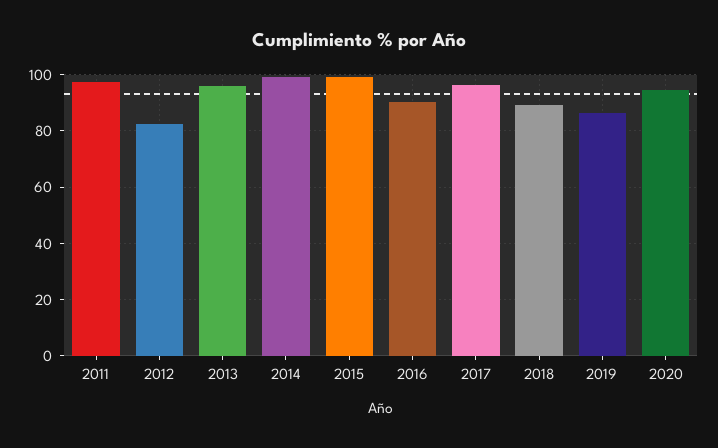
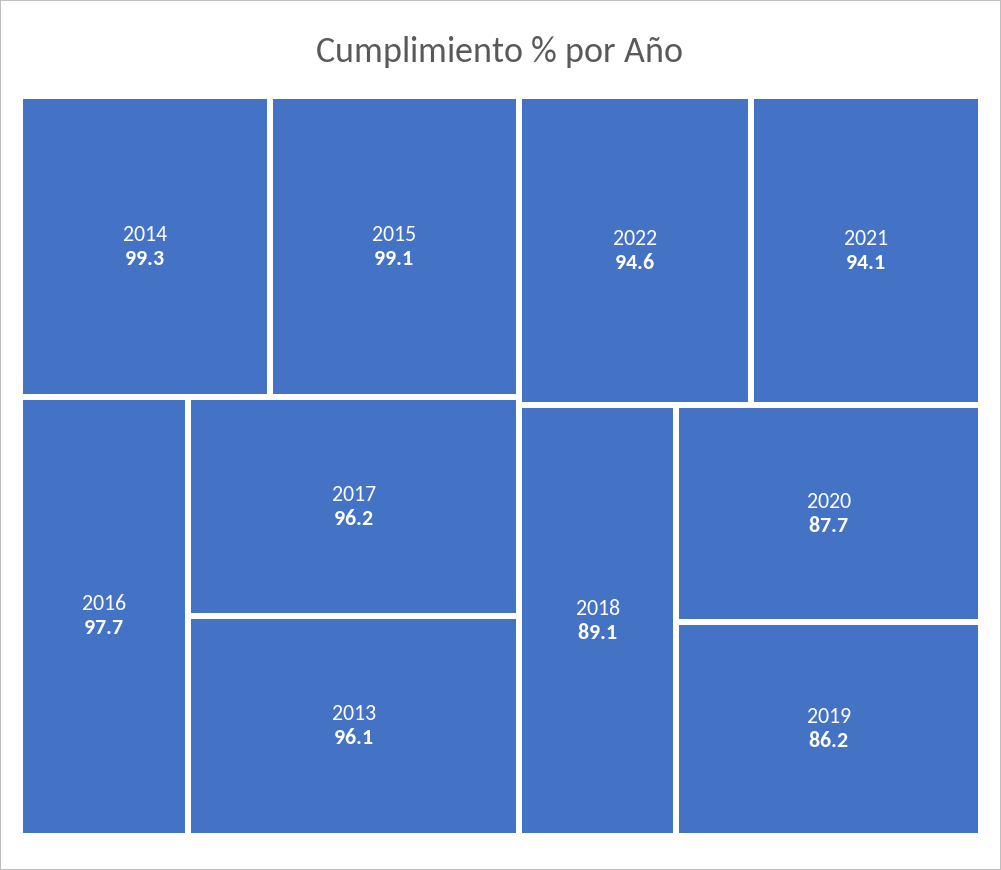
2011: 97.5 -> none
2012: 82.5 -> none
2016: 90 -> 97.7
2020: 95 -> 87.7
2022: none -> 94.6
2021: none -> 94.1

